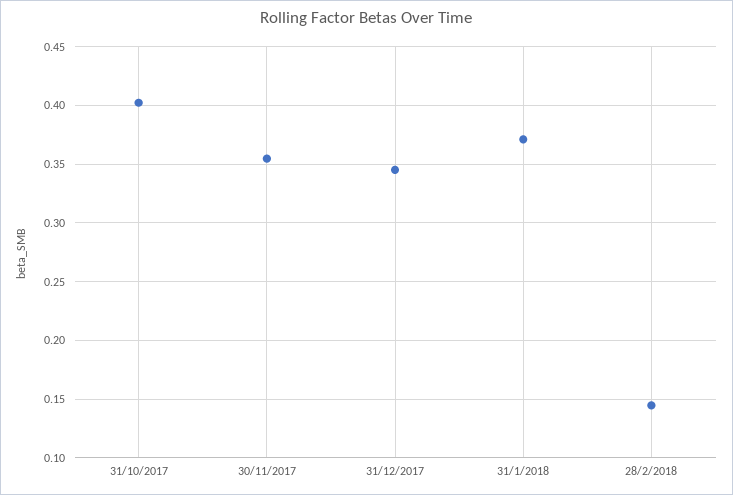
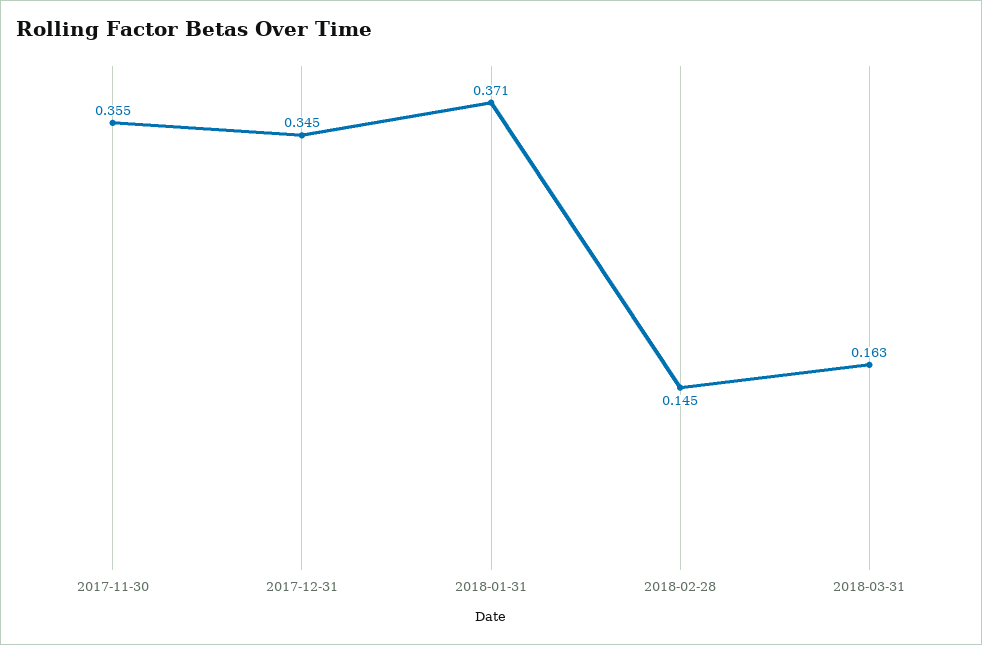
31/10/2017: 0.4 -> none
2018-03-31: none -> 0.163

